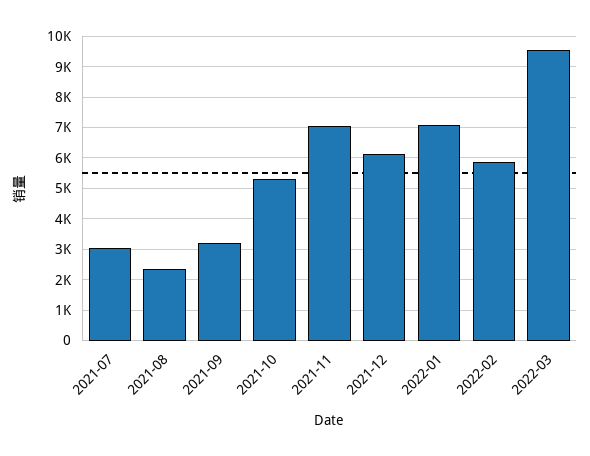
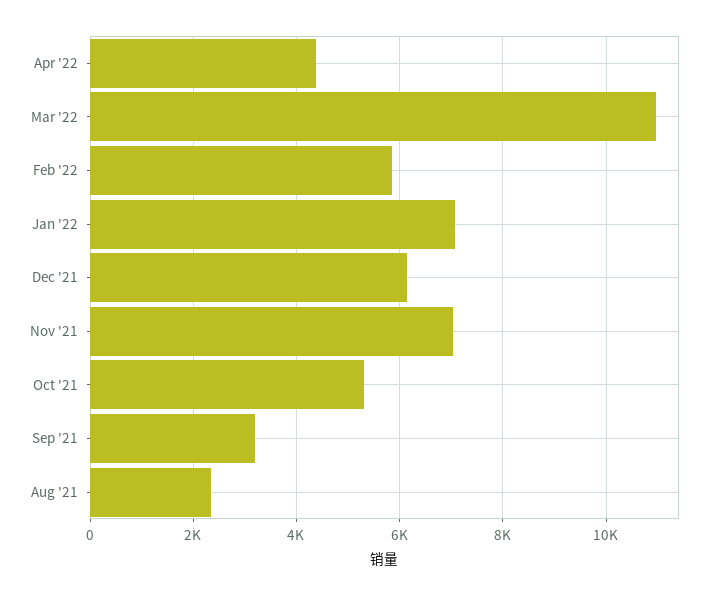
2021-07: 3000 -> none
2022-03: 9600 -> 11000
Apr '22: none -> 4400

